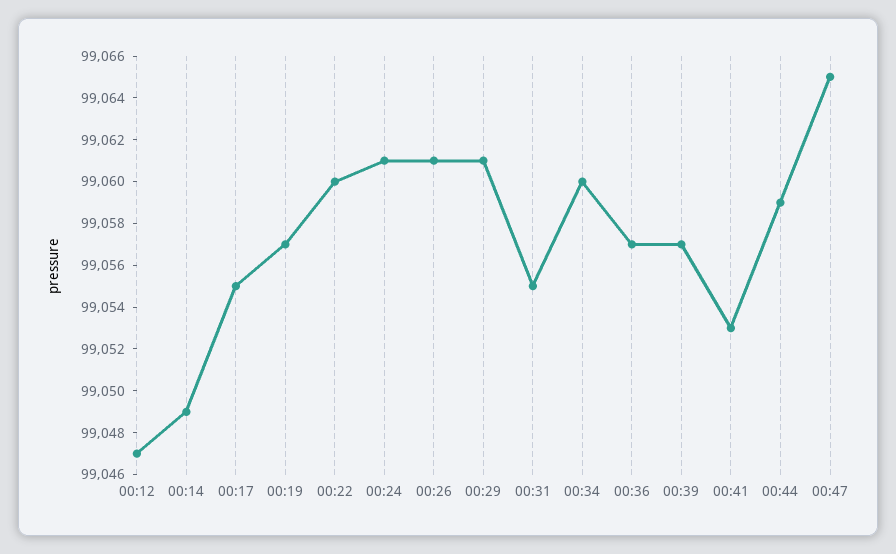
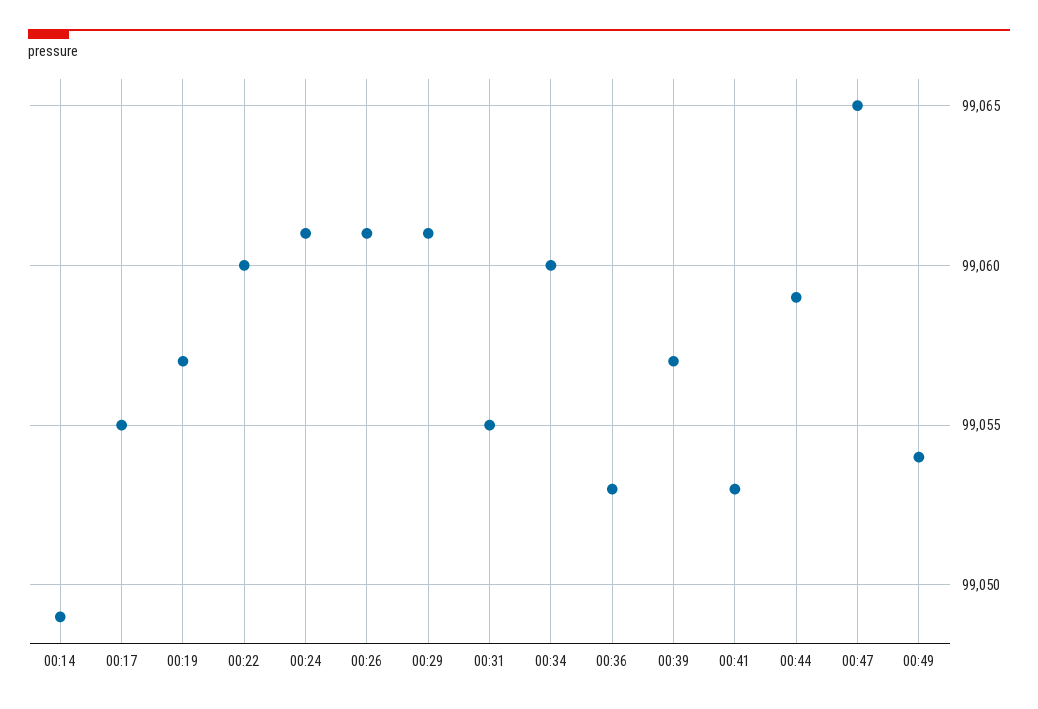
00:12: 99047 -> none
00:36: 99057 -> 99053
00:49: none -> 99054

